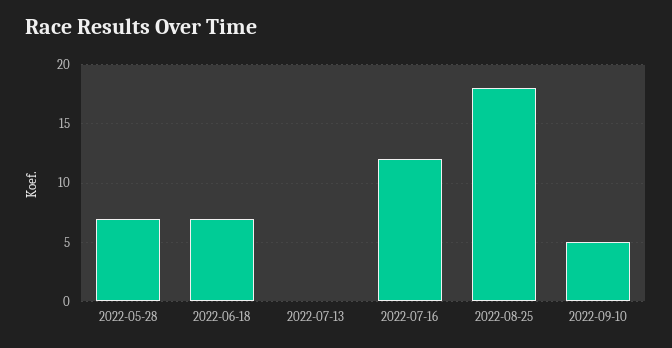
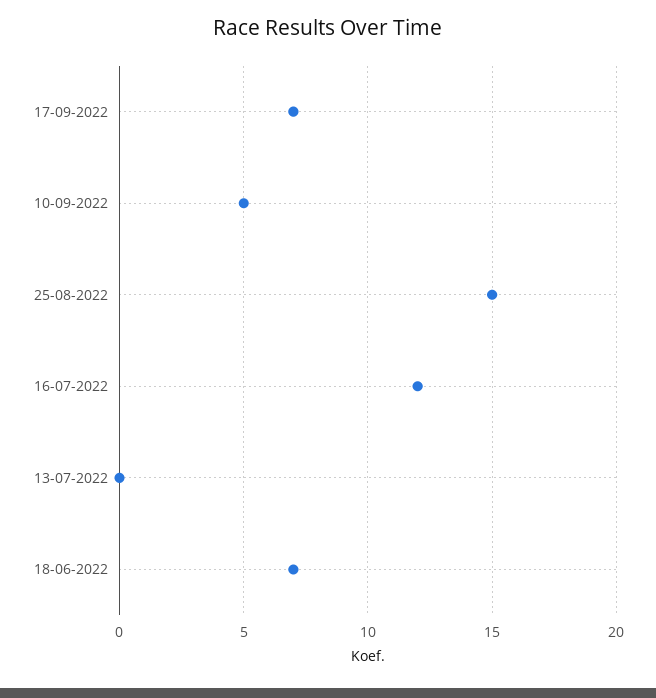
2022-05-28: 7 -> none
2022-08-25: 18 -> 15
17-09-2022: none -> 7

